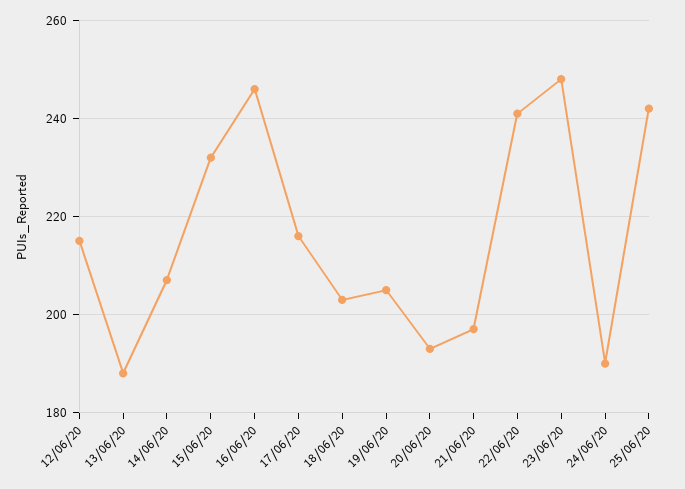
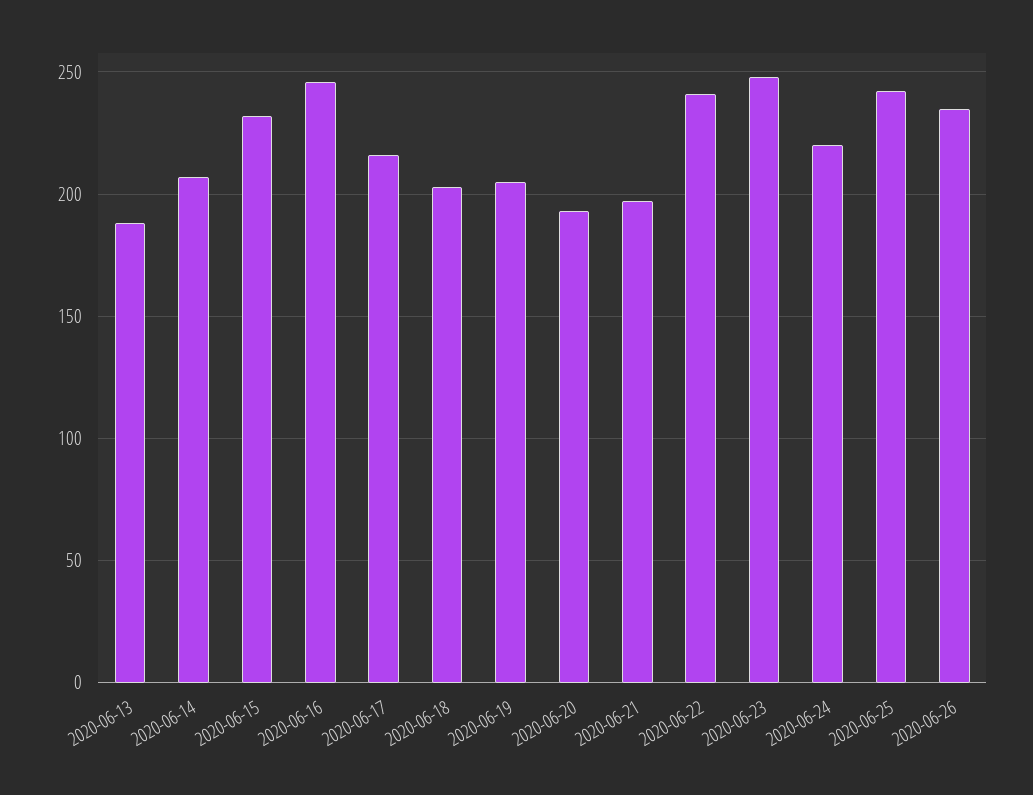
12/06/20: 215 -> none
24/06/20: 190 -> 220
2020-06-26: none -> 235

